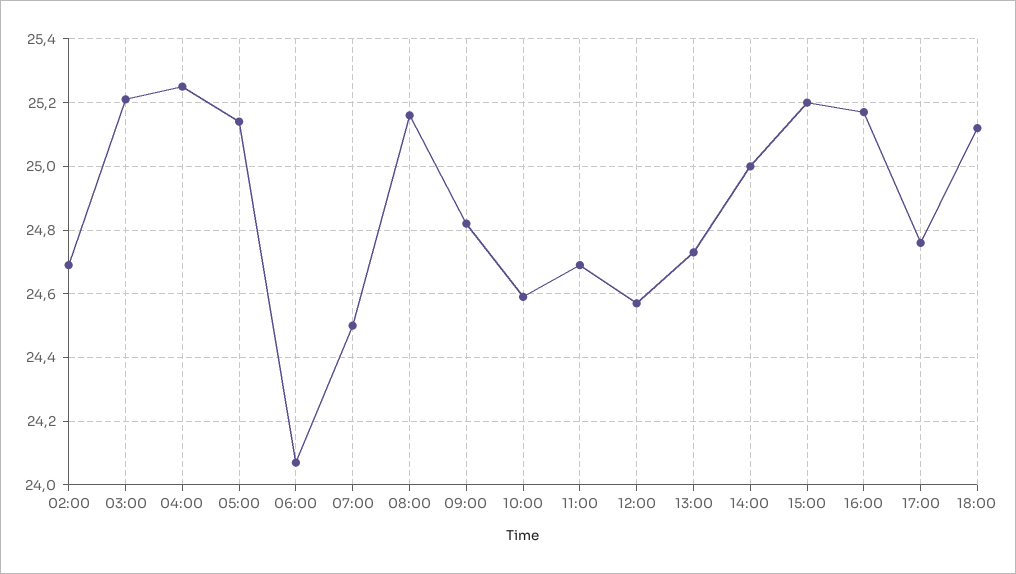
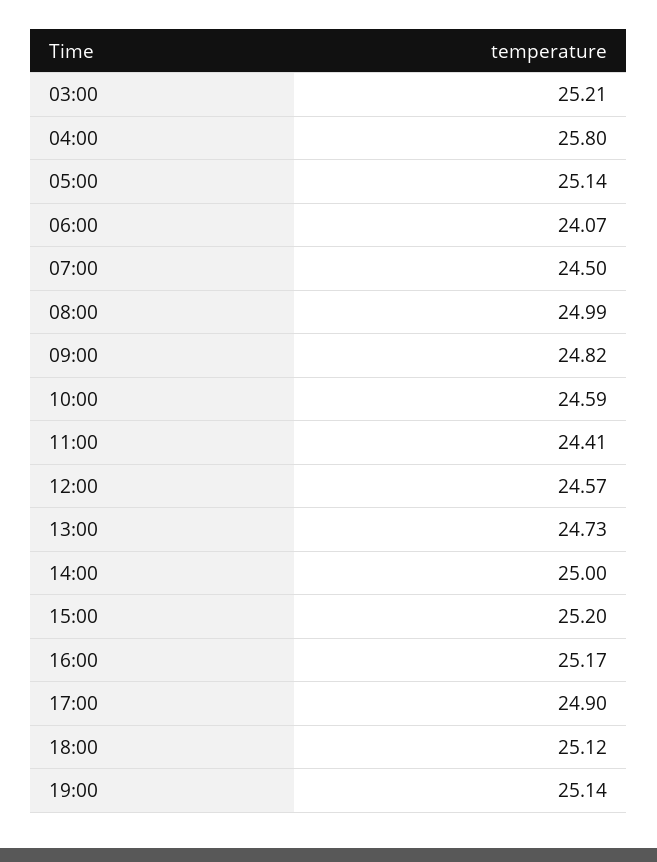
02:00: 24.7 -> none
04:00: 25.25 -> 25.8
08:00: 25.15 -> 24.99
11:00: 24.7 -> 24.41
17:00: 24.75 -> 24.9
19:00: none -> 25.14

